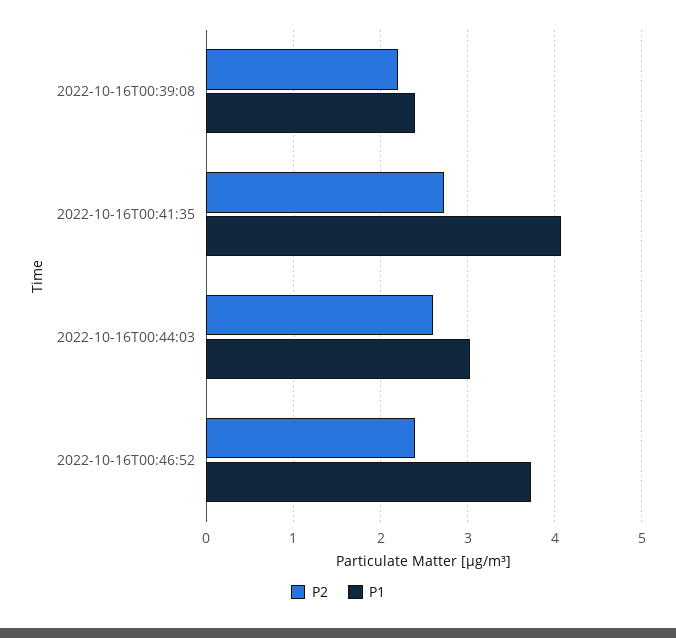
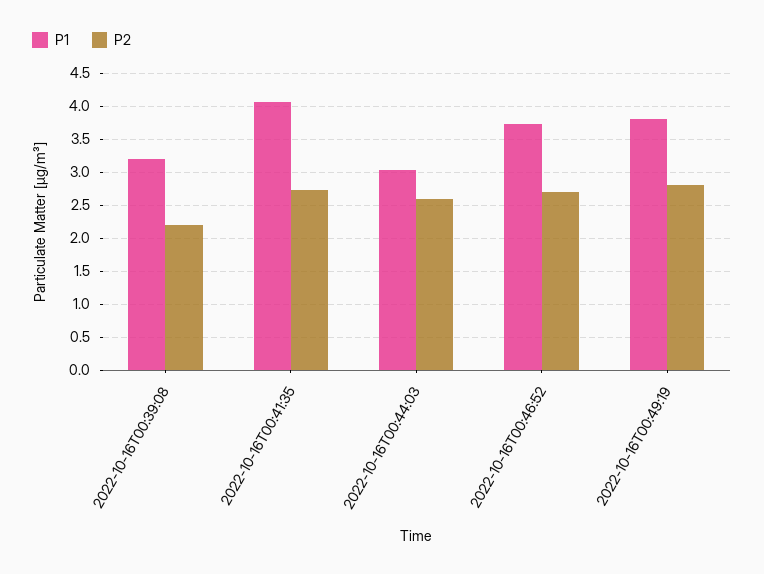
P1, 2022-10-16T00:39:08: 2.4 -> 3.2
P2, 2022-10-16T00:46:52: 2.4 -> 2.7
P1, 2022-10-16T00:49:19: none -> 3.8
P2, 2022-10-16T00:49:19: none -> 2.8

